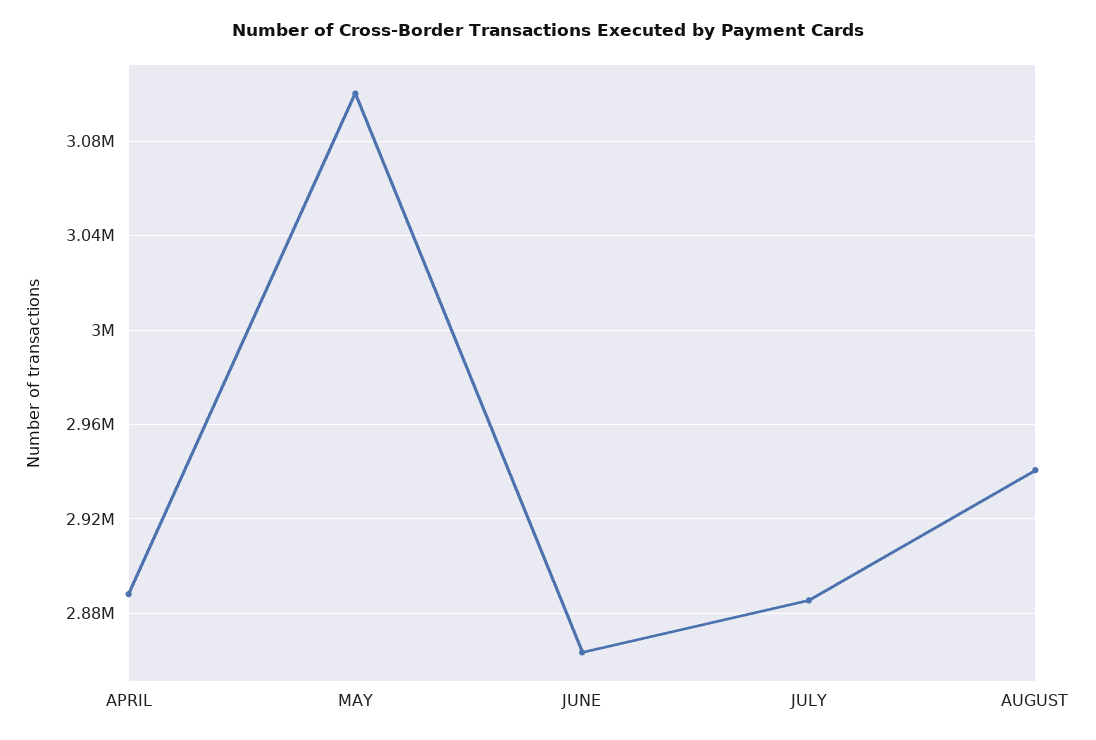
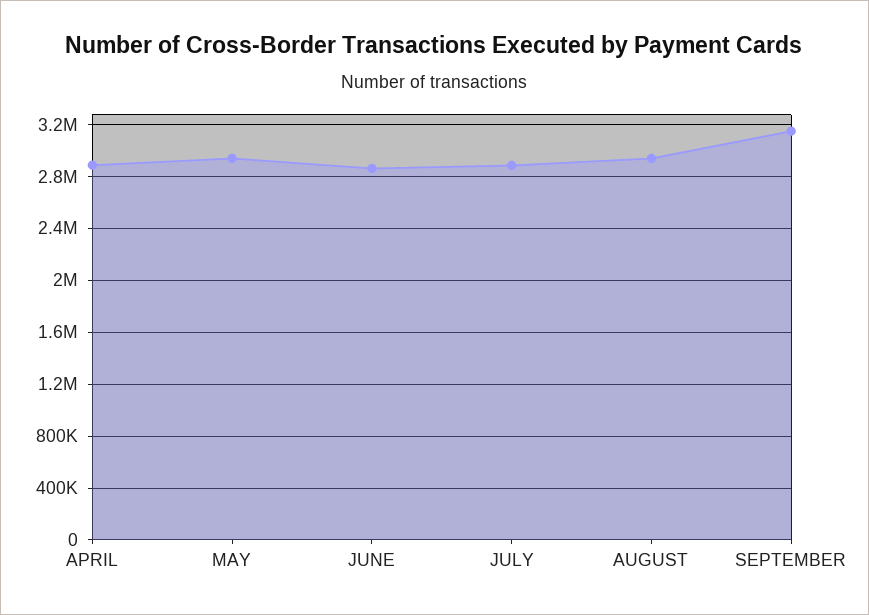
MAY: 3100000 -> 2950000
SEPTEMBER: none -> 3150000

